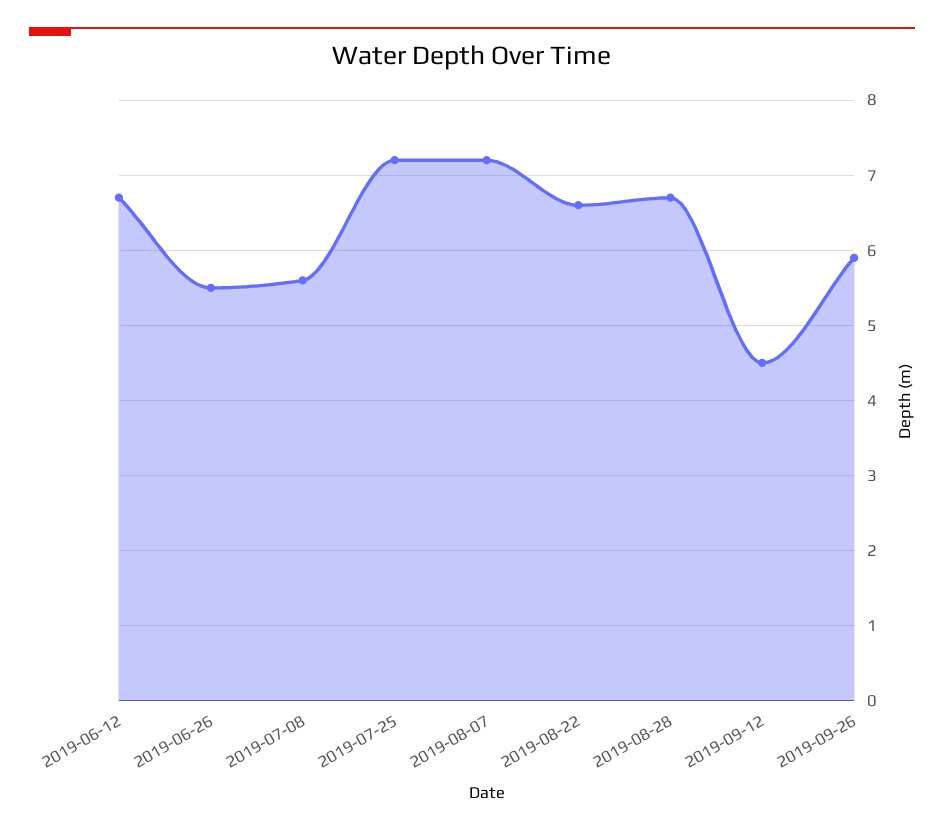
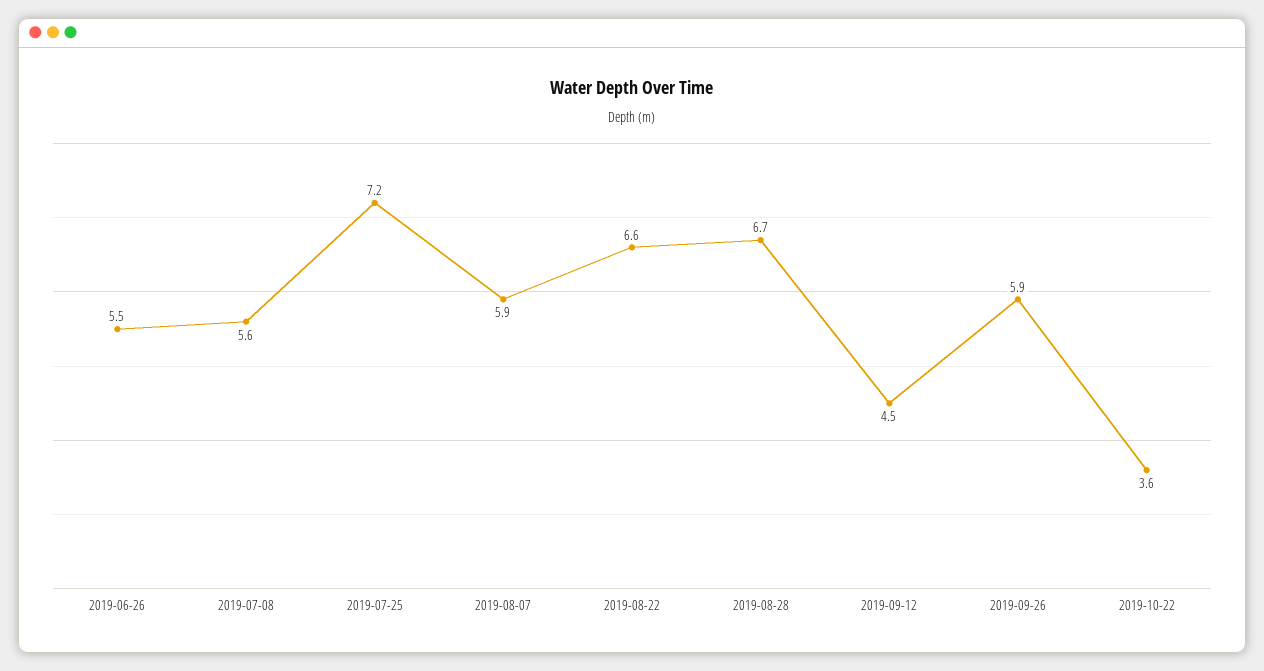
2019-06-12: 6.7 -> none
2019-08-07: 7.2 -> 5.9
2019-10-22: none -> 3.6

